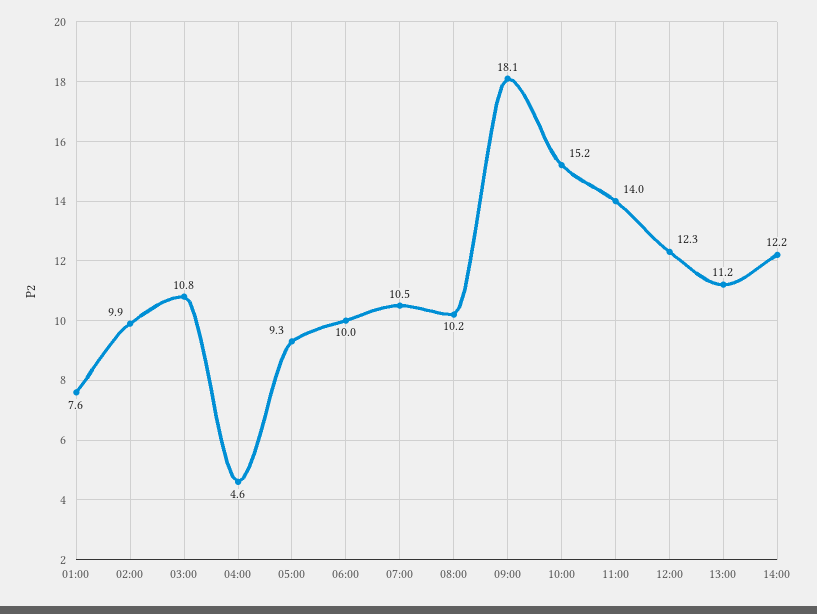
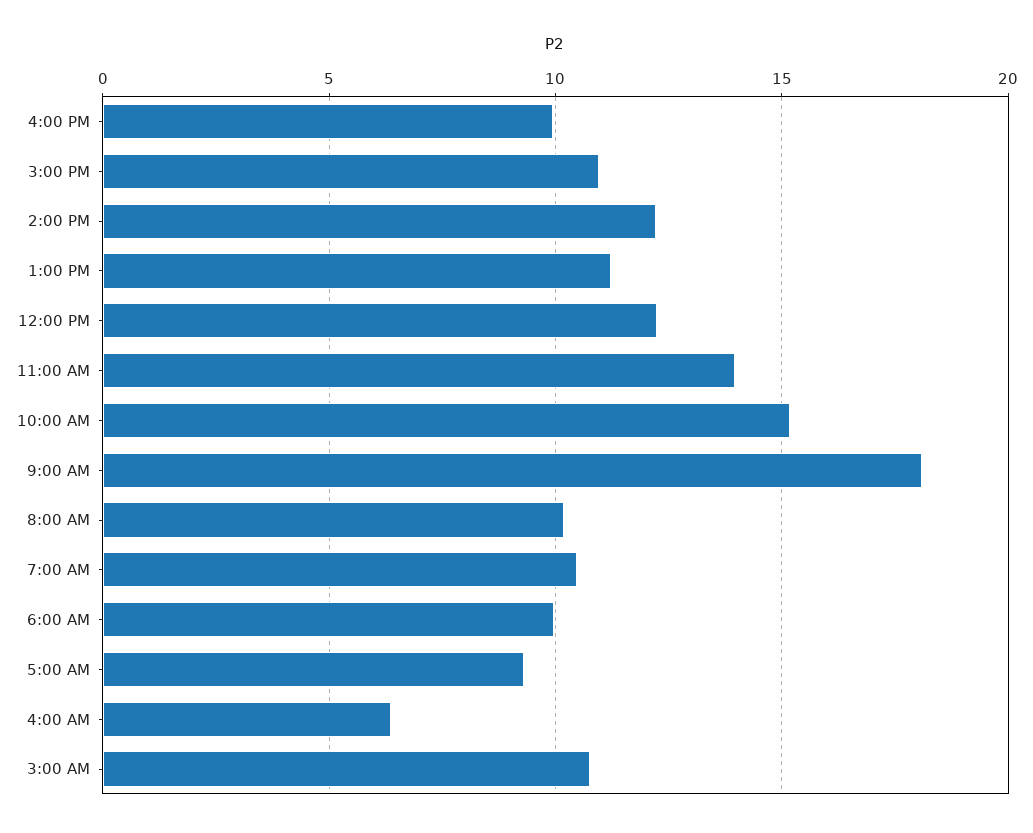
01:00: 7.6 -> none
02:00: 9.9 -> none
04:00: 4.6 -> 6.5
4:00 PM: none -> 10
3:00 PM: none -> 11

